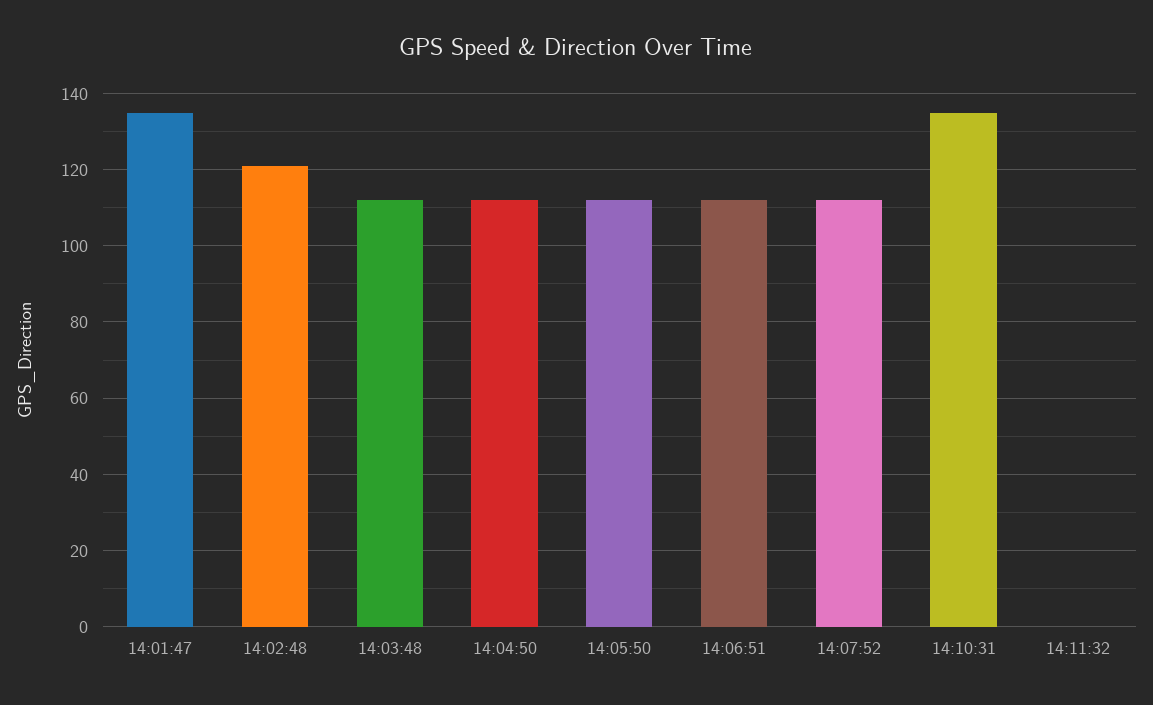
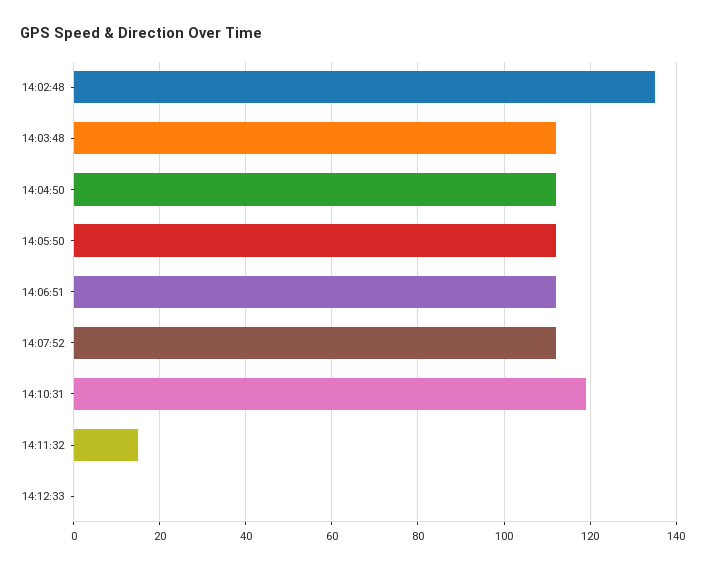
14:01:47: 135 -> none
14:02:48: 120 -> 135
14:10:31: 135 -> 120
14:11:32: 0 -> 15
14:12:33: none -> 0

